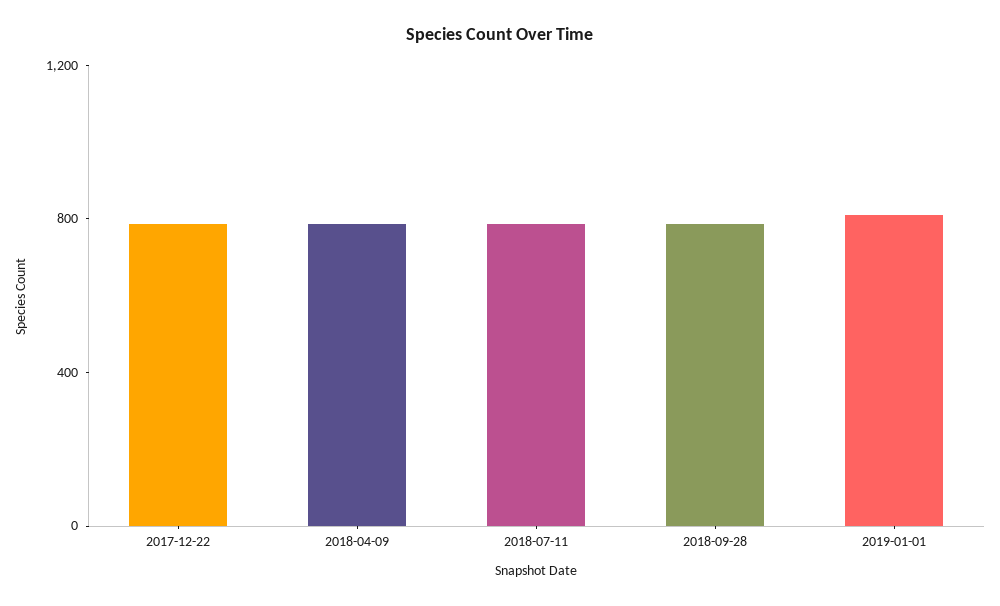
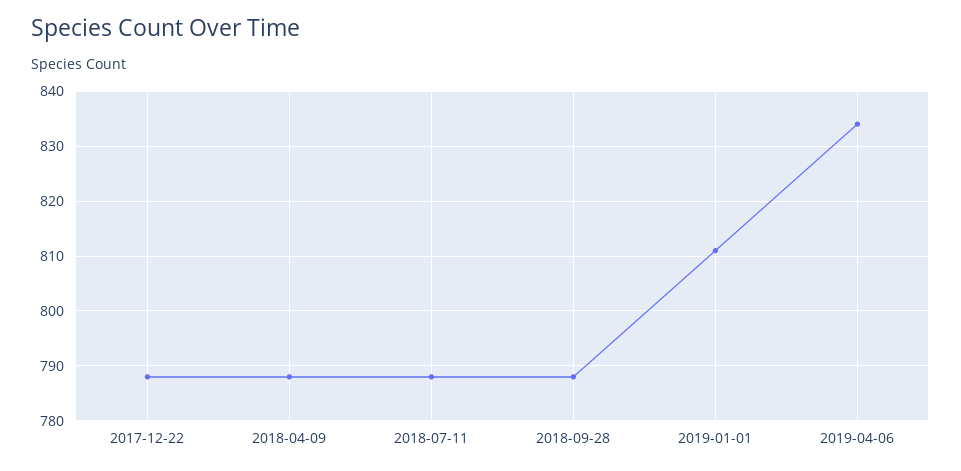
2019-04-06: none -> 835

